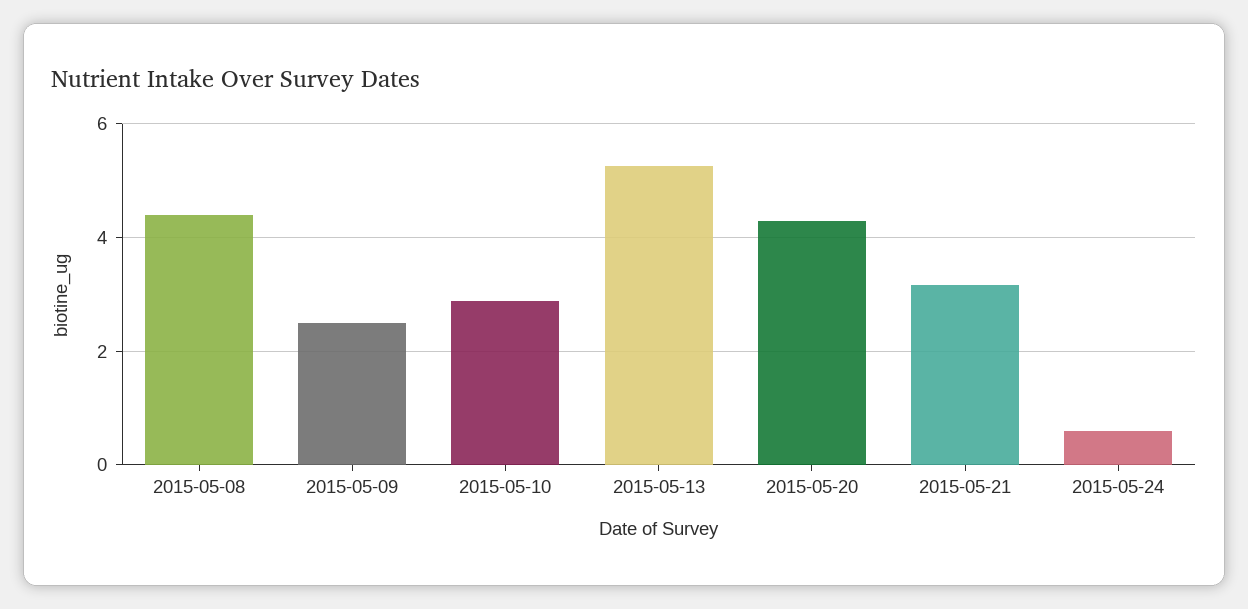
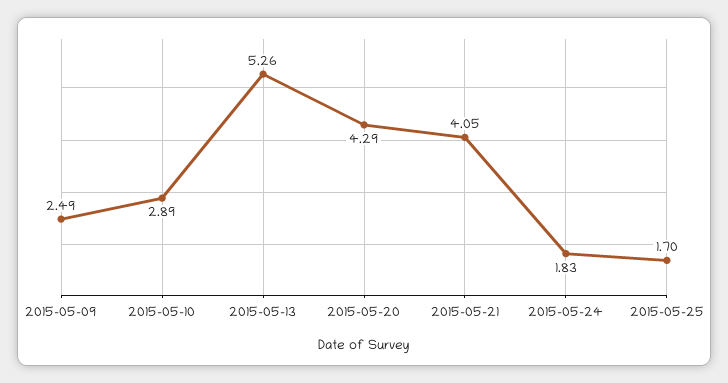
2015-05-08: 4.4 -> none
2015-05-21: 3.2 -> 4.05
2015-05-24: 0.6 -> 1.83
2015-05-25: none -> 1.7

